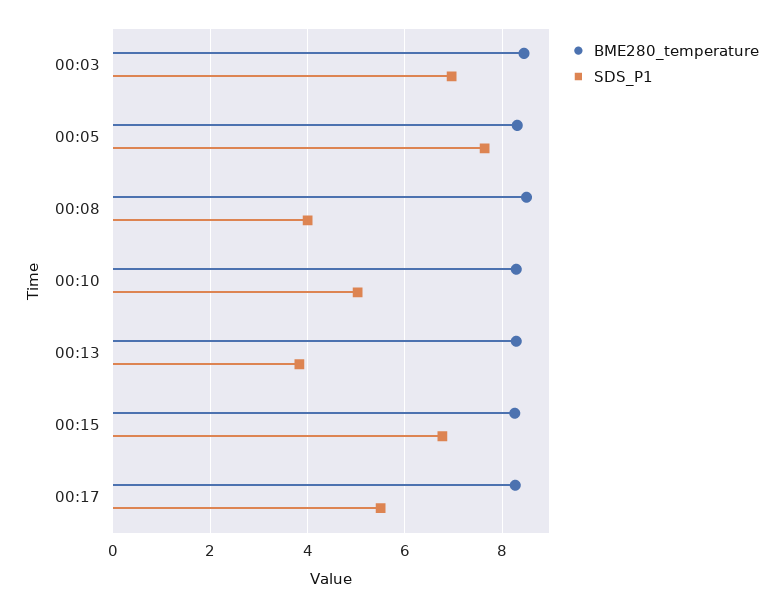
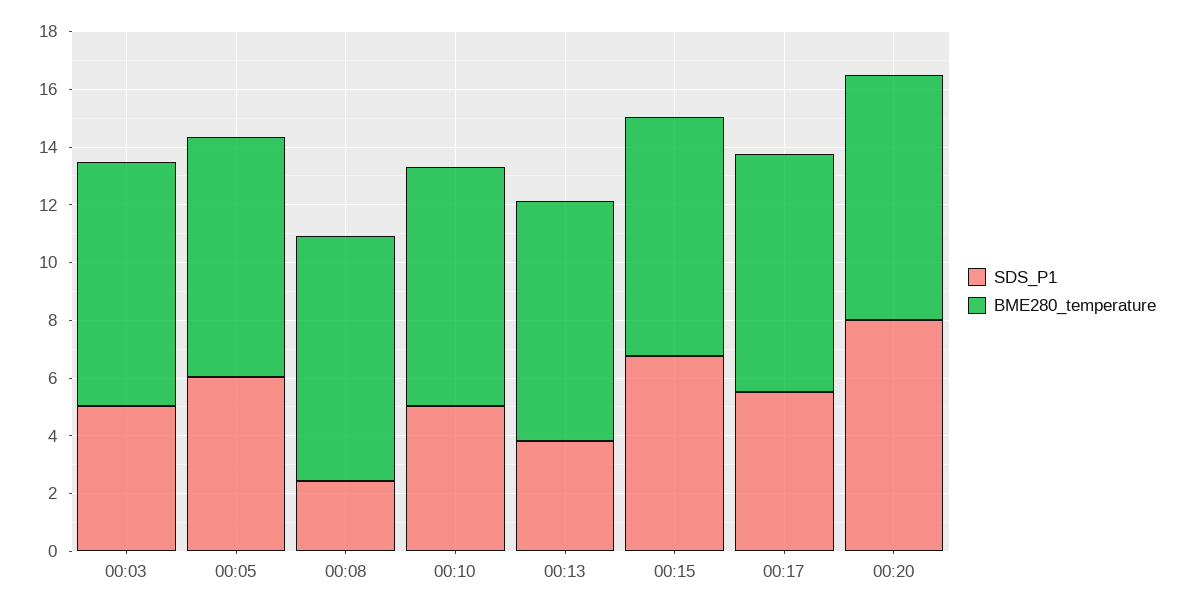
SDS_P1, 00:03: 7 -> 5
SDS_P1, 00:05: 7.6 -> 6
SDS_P1, 00:08: 4 -> 2.5
SDS_P1, 00:20: none -> 8
BME280_temperature, 00:20: none -> 8.5

